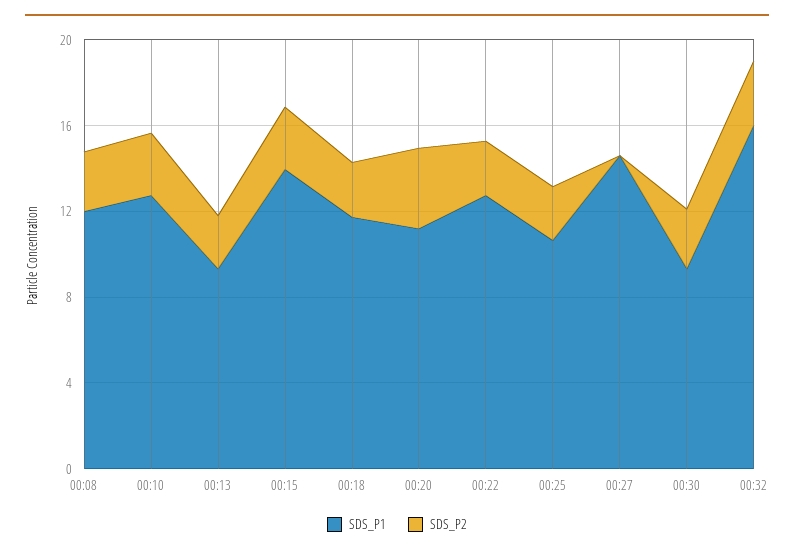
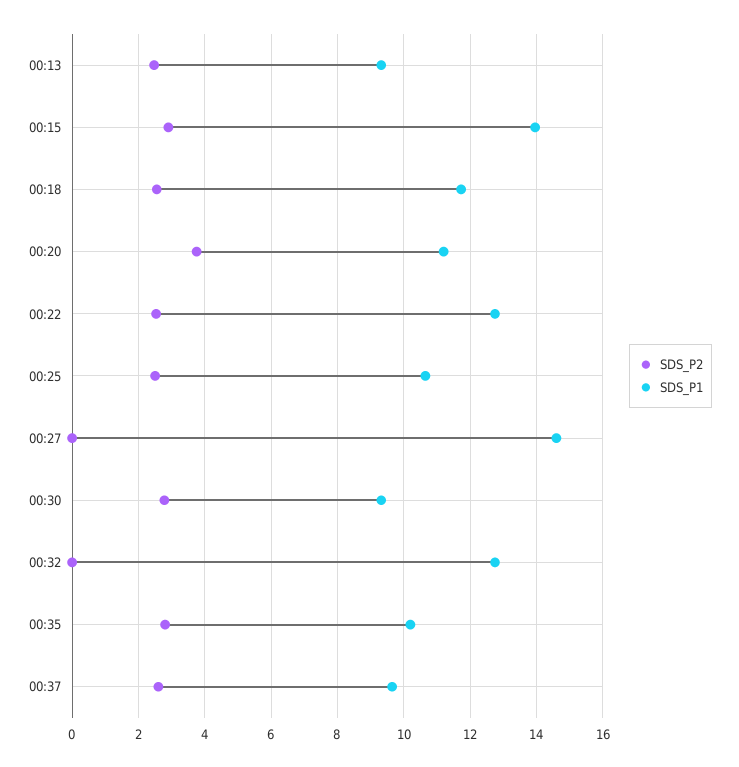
SDS_P1, 00:08: 12 -> none
SDS_P2, 00:08: 3 -> none
SDS_P1, 00:10: 13 -> none
SDS_P2, 00:10: 3 -> none
SDS_P1, 00:32: 16 -> 12.8
SDS_P2, 00:32: 3 -> 0
SDS_P2, 00:35: none -> 2.8
SDS_P1, 00:35: none -> 10.2
SDS_P2, 00:37: none -> 2.6
SDS_P1, 00:37: none -> 9.6

